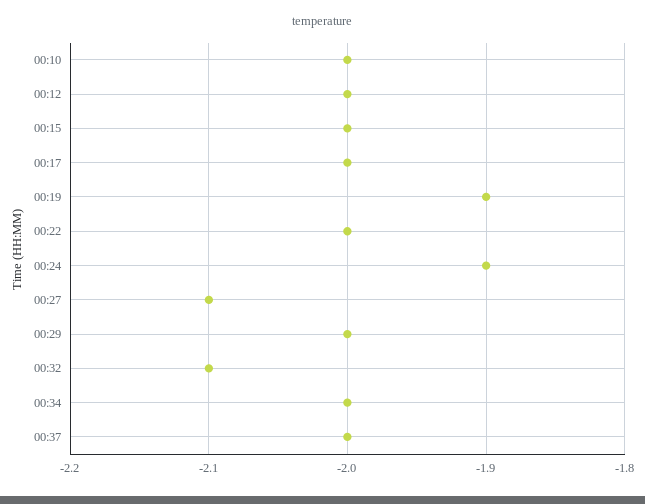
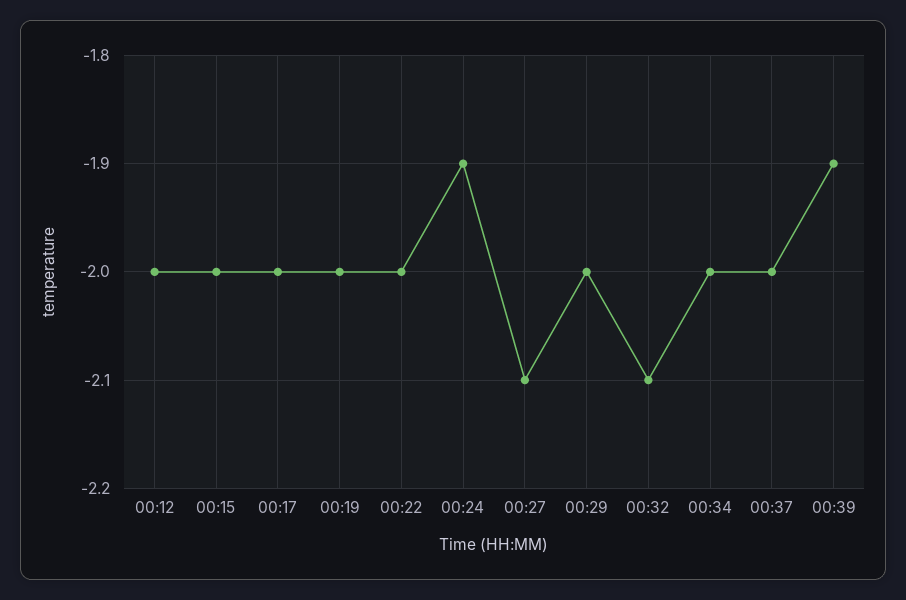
00:10: -2 -> none
00:19: -1.9 -> -2
00:39: none -> -1.9

